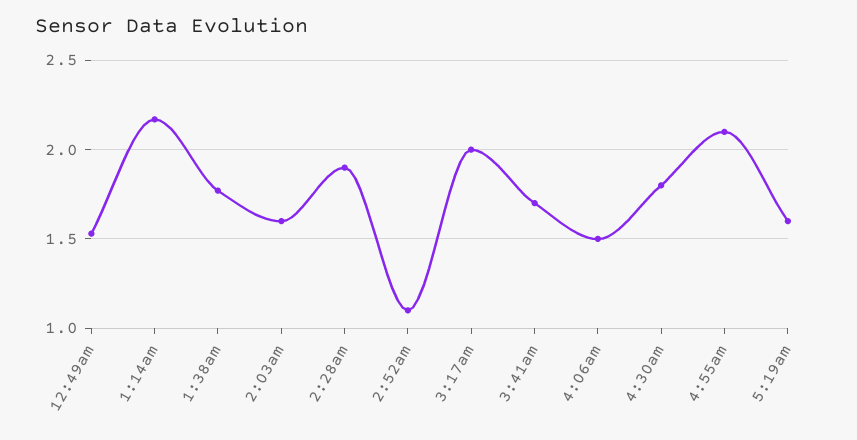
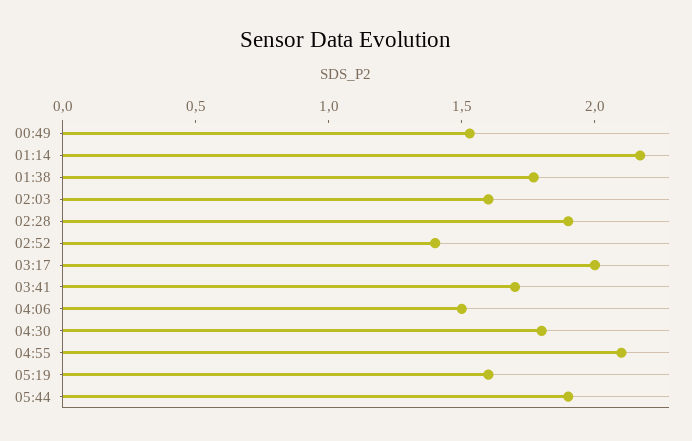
2:52am: 1.1 -> 1.4
05:44: none -> 1.9

